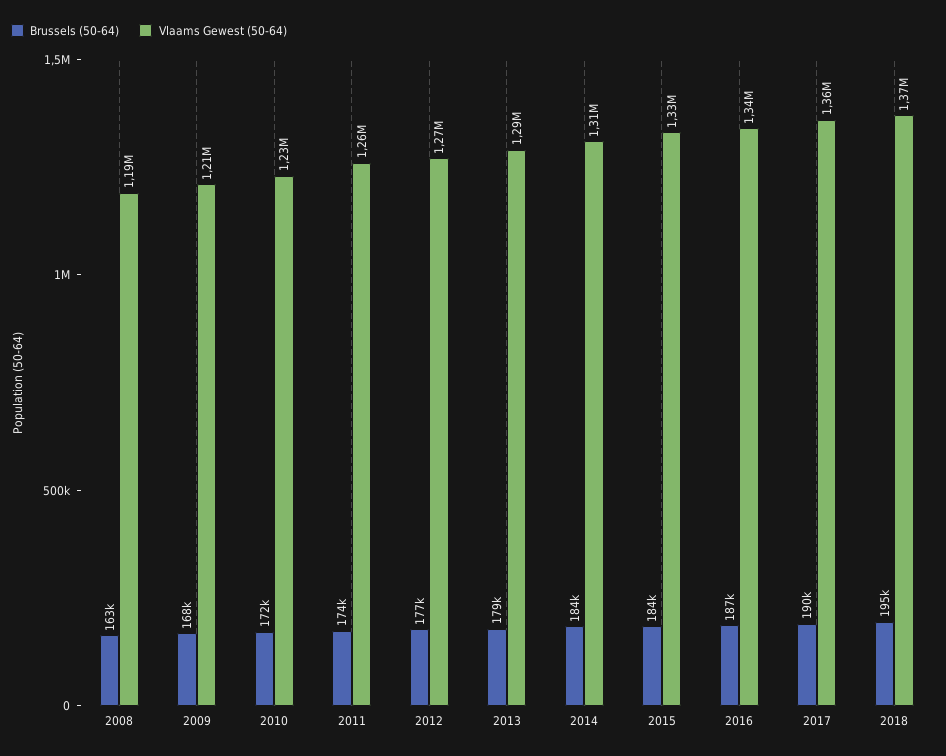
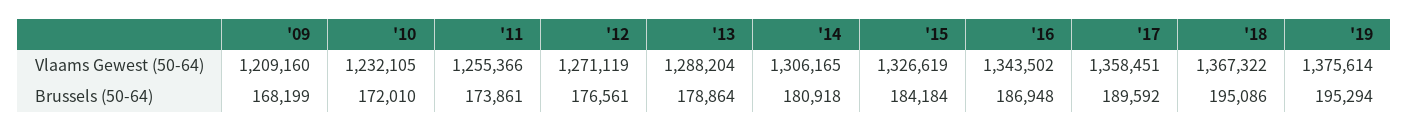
Brussels (50-64), 2008: 163000 -> none
Vlaams Gewest (50-64), 2008: 1190000 -> none
Brussels (50-64), 2014: 184000 -> 180918
Vlaams Gewest (50-64), '19: none -> 1375614
Brussels (50-64), '19: none -> 195294

